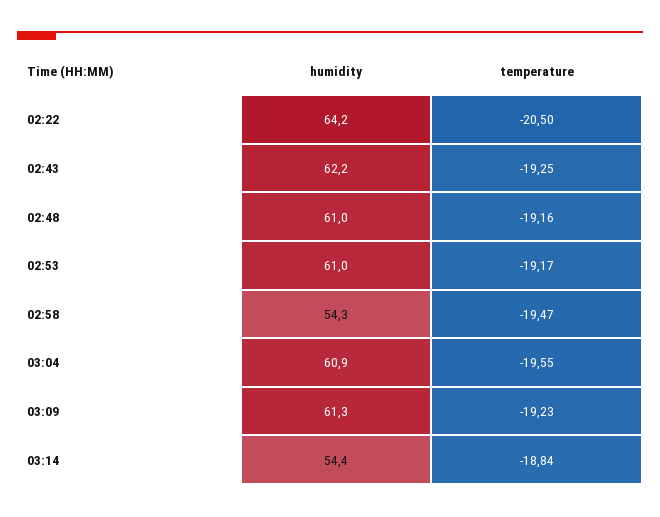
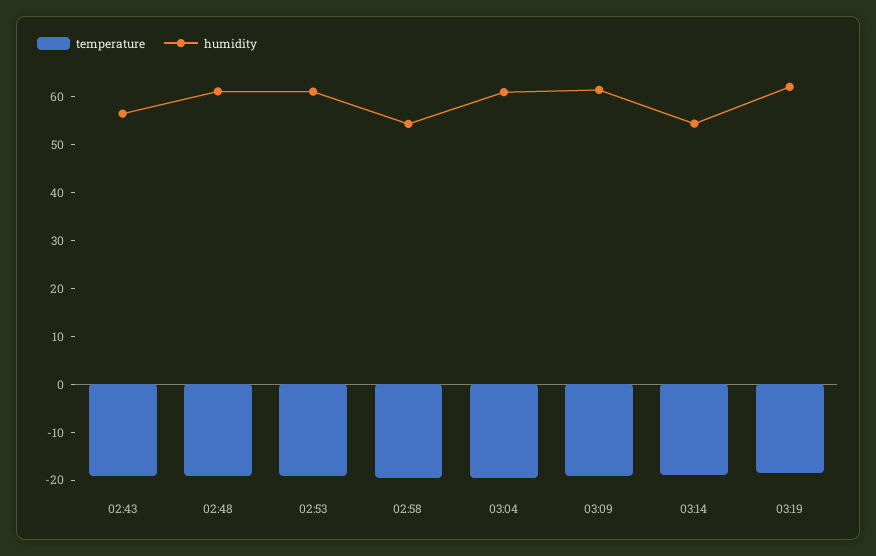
humidity, 02:22: 64.2 -> none
temperature, 02:22: -20.5 -> none
humidity, 02:43: 62.2 -> 56
temperature, 03:19: none -> -18
humidity, 03:19: none -> 62

